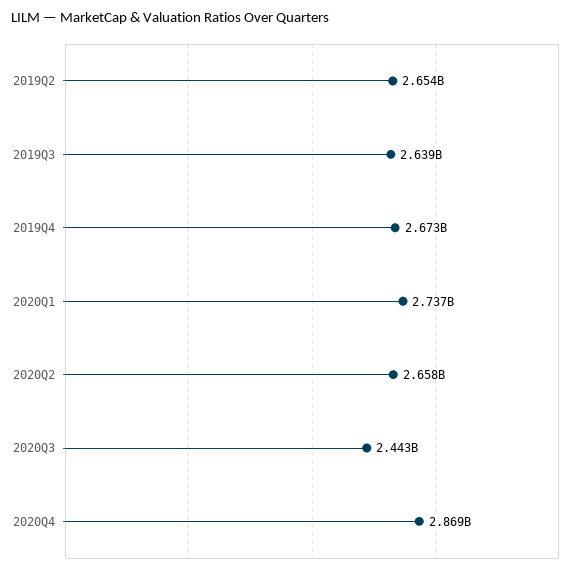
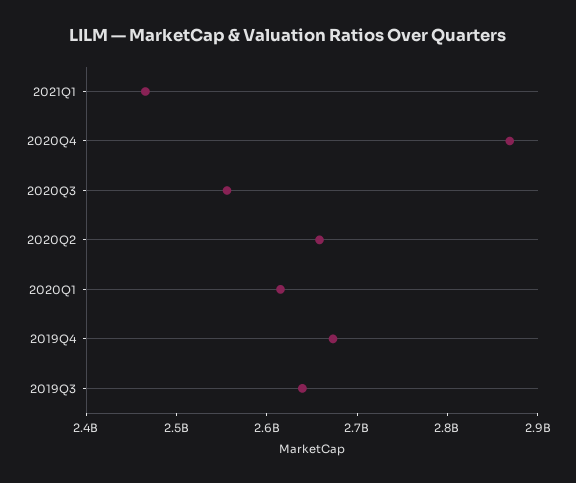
2019Q2: 2654000000 -> none
2020Q1: 2737000000 -> 2620000000
2020Q3: 2443000000 -> 2560000000
2021Q1: none -> 2460000000

